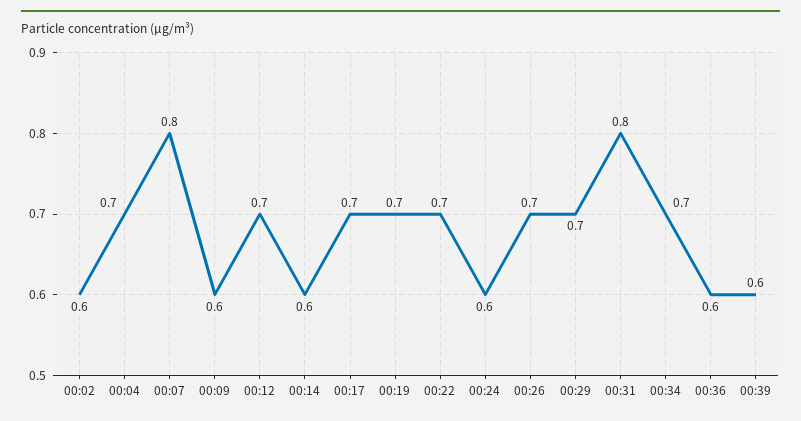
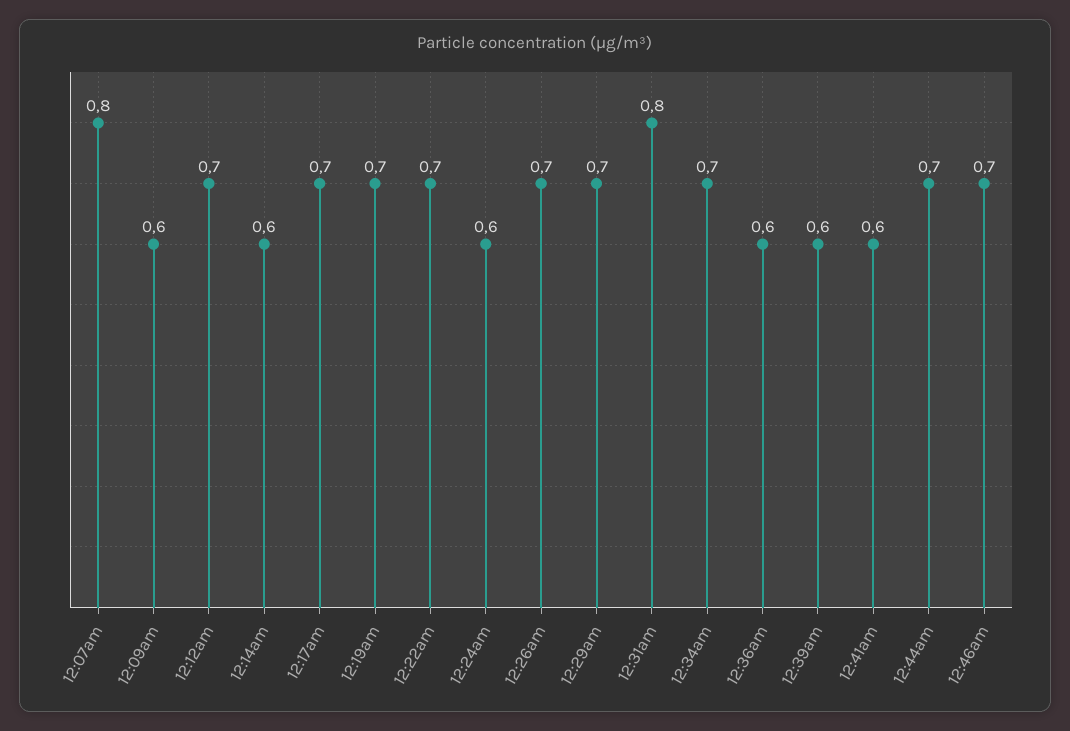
00:02: 0.6 -> none
00:04: 0.7 -> none
12:41am: none -> 0.6
12:44am: none -> 0.7
12:46am: none -> 0.7

